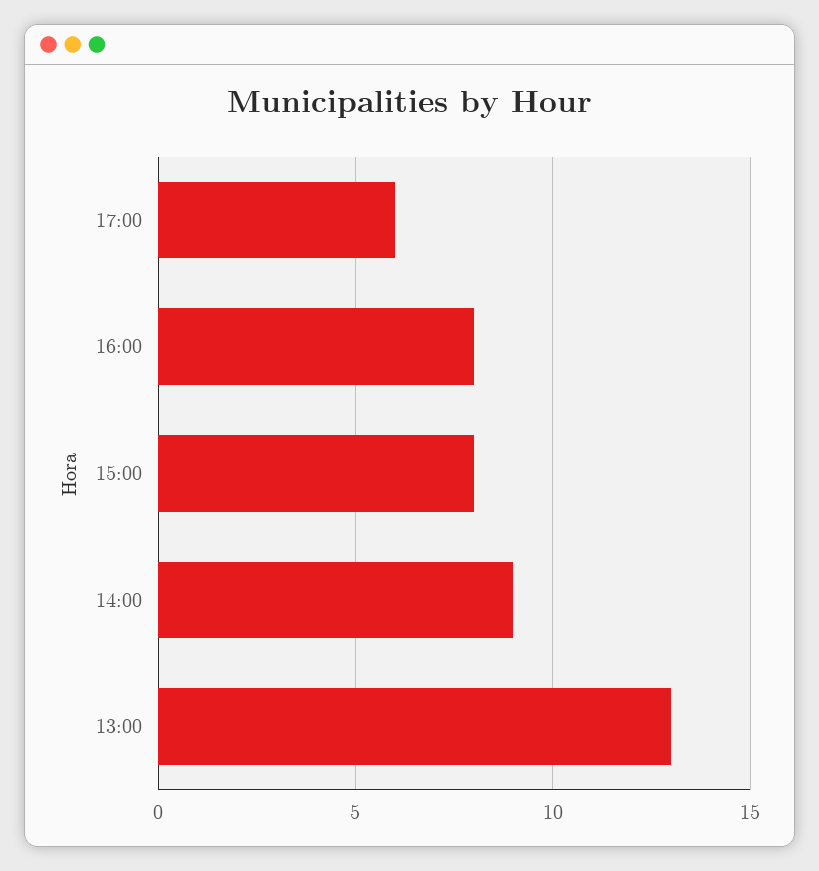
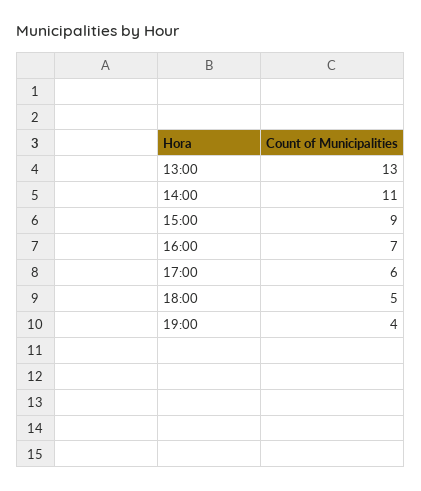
16:00: 8 -> 7
15:00: 8 -> 9
14:00: 9 -> 11
18:00: none -> 5
19:00: none -> 4

